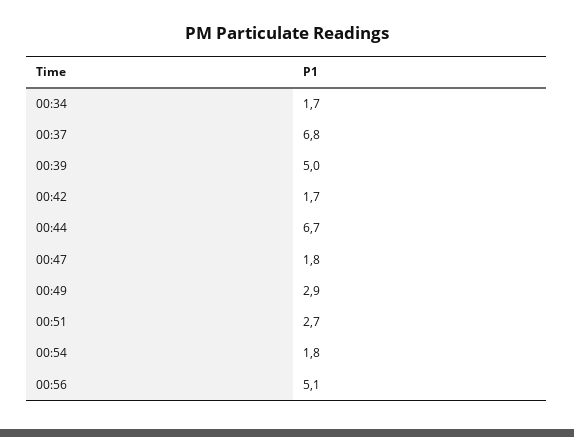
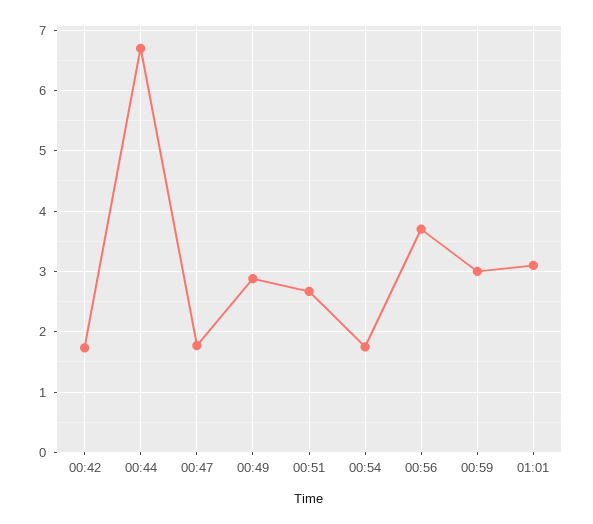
00:34: 1.7 -> none
00:37: 6.8 -> none
00:39: 5 -> none
00:56: 5.1 -> 3.7
00:59: none -> 3
01:01: none -> 3.1

